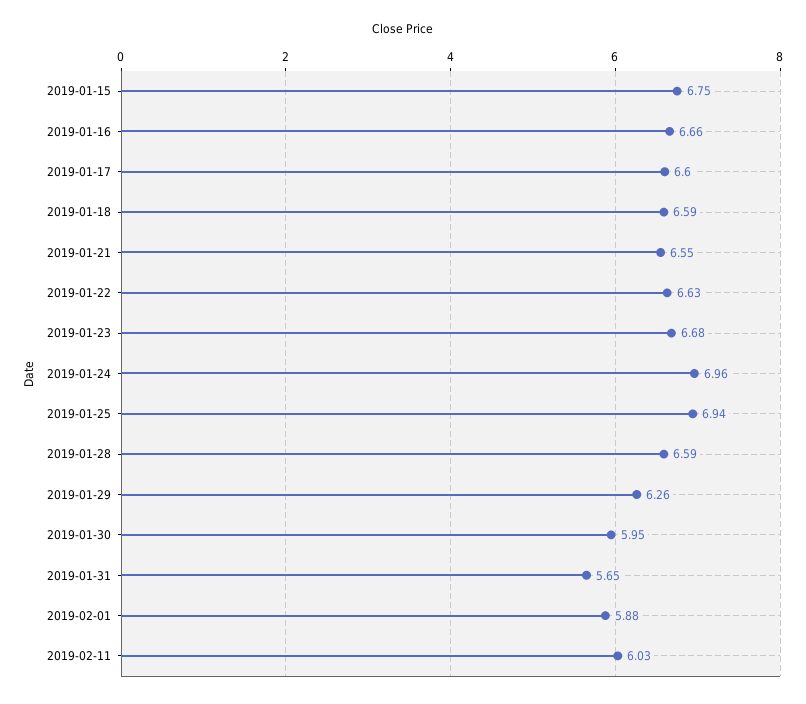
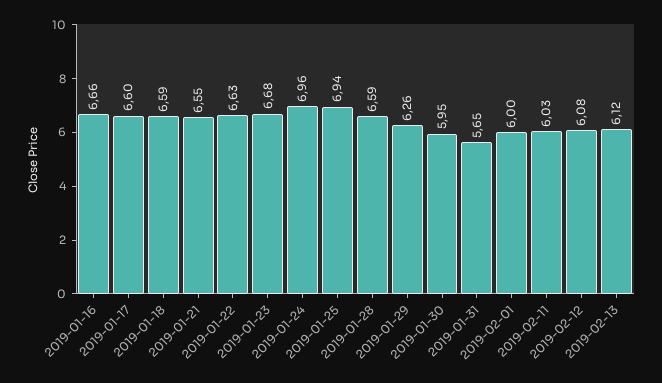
2019-01-15: 6.75 -> none
2019-02-01: 5.88 -> 6
2019-02-12: none -> 6.08
2019-02-13: none -> 6.12

